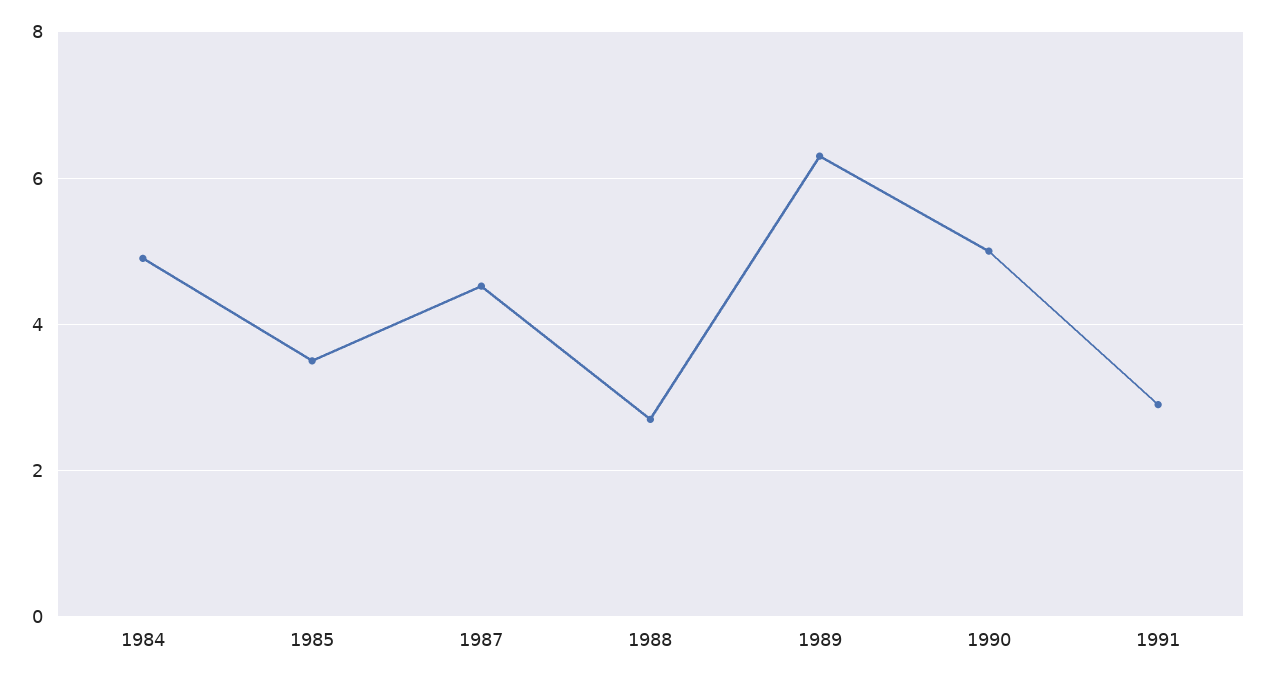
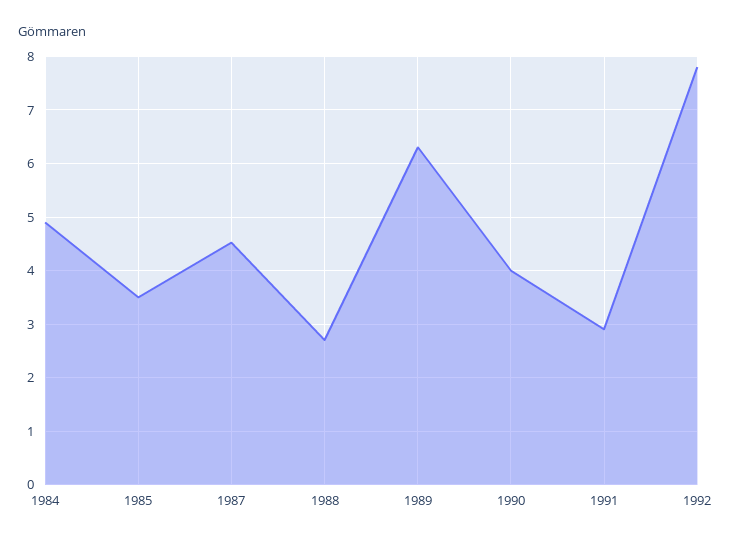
1990: 5 -> 4
1992: none -> 7.8

